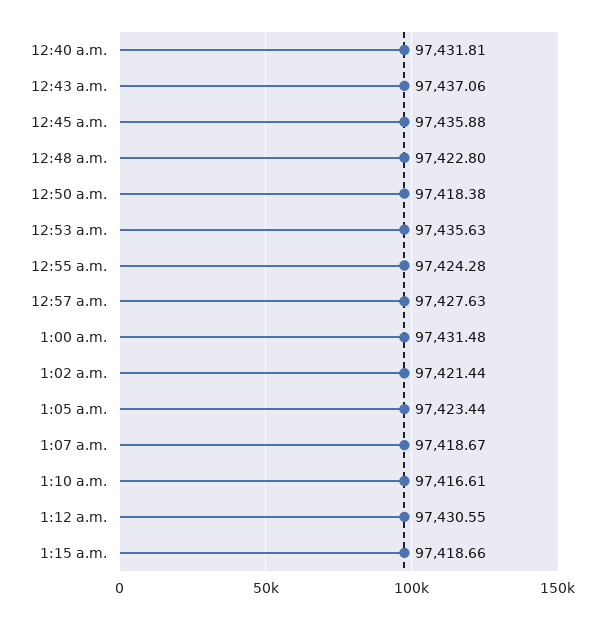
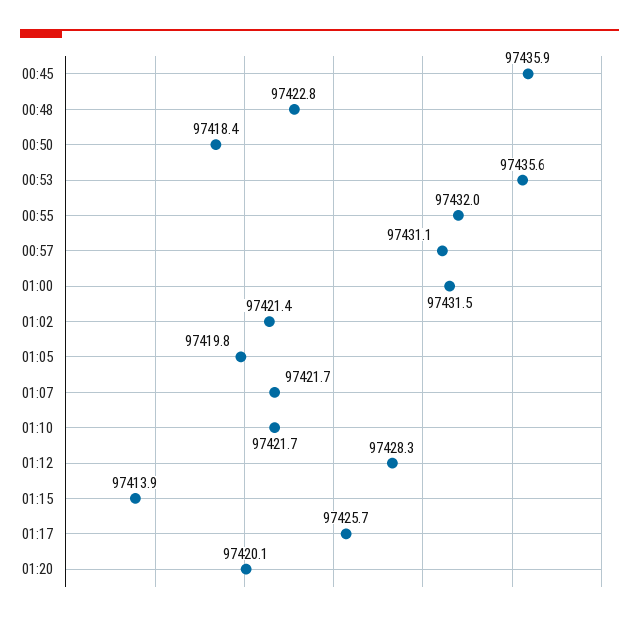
12:40 a.m.: 97431.81 -> none
12:43 a.m.: 97437.06 -> none
12:55 a.m.: 97424.28 -> 97432
12:57 a.m.: 97427.63 -> 97431.1
1:05 a.m.: 97423.44 -> 97419.8
1:07 a.m.: 97418.67 -> 97421.7
1:10 a.m.: 97416.61 -> 97421.7
1:12 a.m.: 97430.55 -> 97428.3
1:15 a.m.: 97418.66 -> 97413.9
01:17: none -> 97425.7
01:20: none -> 97420.1

